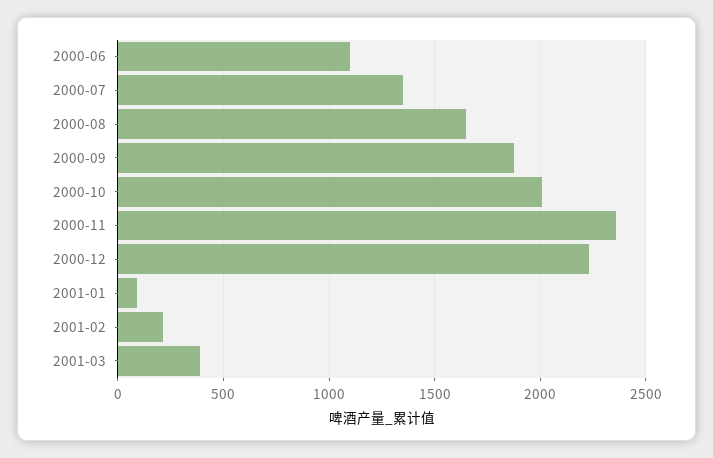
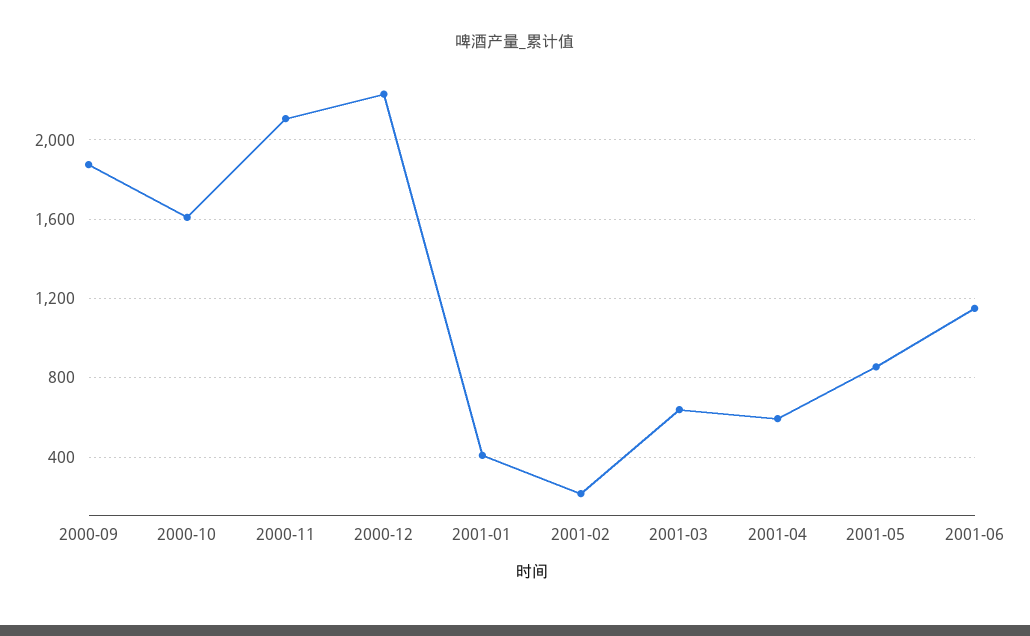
2000-06: 1100 -> none
2000-07: 1350 -> none
2000-08: 1650 -> none
2000-10: 2000 -> 1600
2000-11: 2350 -> 2100
2001-01: 100 -> 400
2001-03: 400 -> 650
2001-04: none -> 600
2001-05: none -> 850
2001-06: none -> 1150

